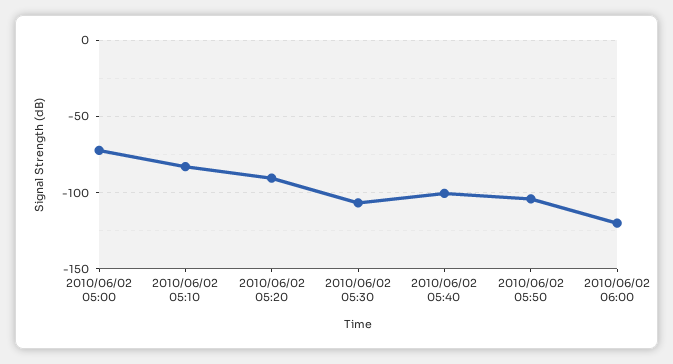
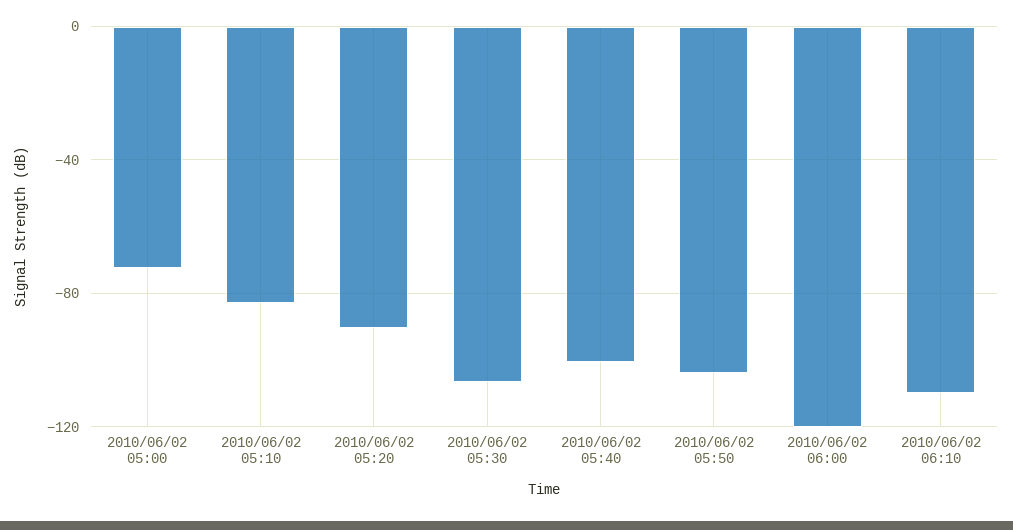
2010/06/02 06:10: none -> -110

